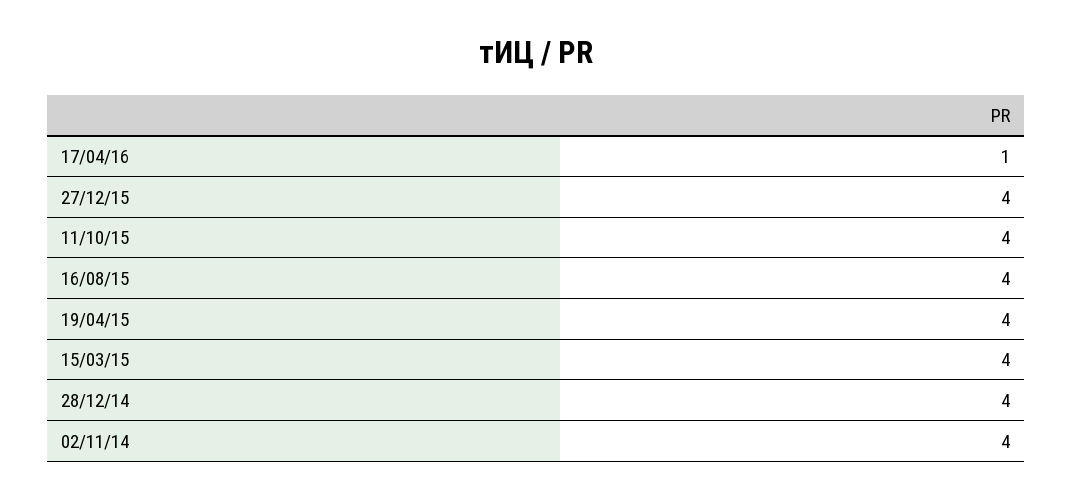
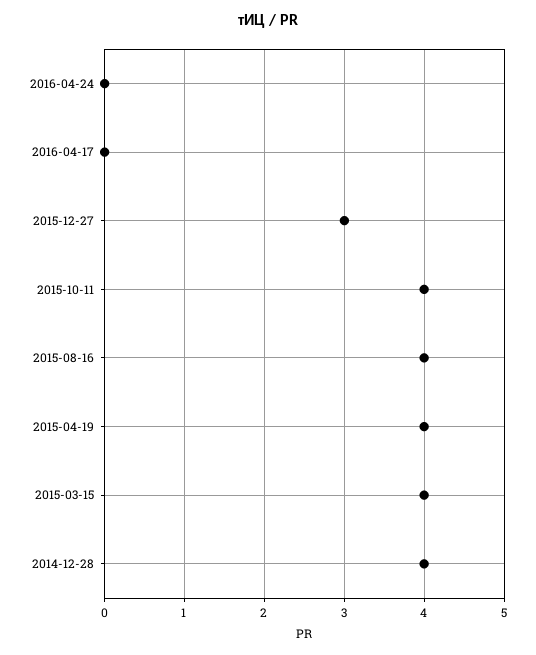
17/04/16: 1 -> 0
27/12/15: 4 -> 3
02/11/14: 4 -> none
2016-04-24: none -> 0

